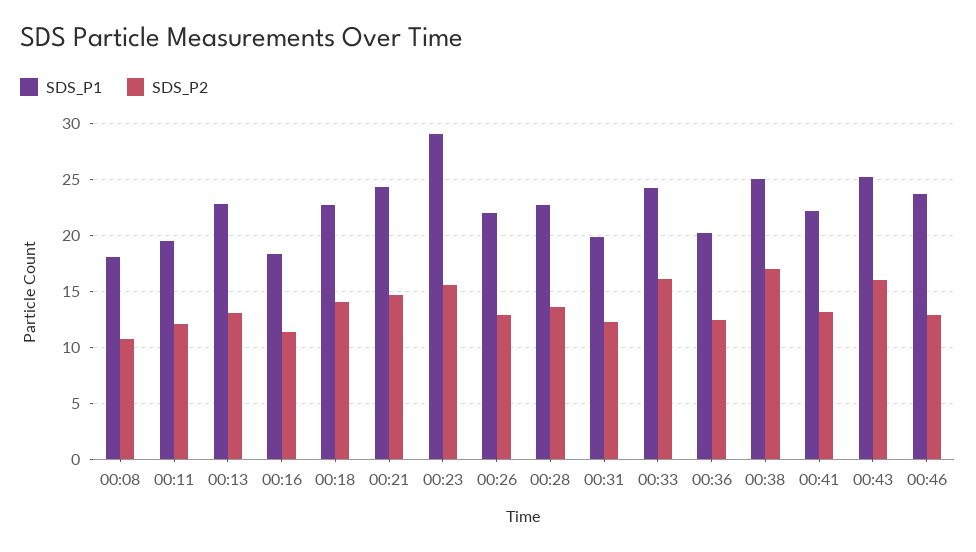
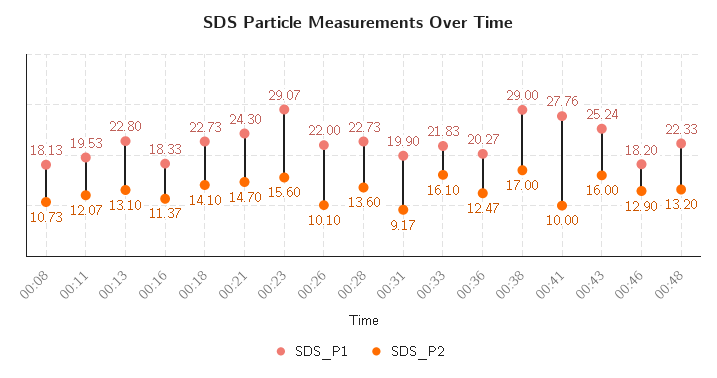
SDS_P2, 00:26: 13 -> 10.1
SDS_P2, 00:31: 12 -> 9.17
SDS_P1, 00:33: 24 -> 21.83
SDS_P1, 00:38: 25 -> 29
SDS_P1, 00:41: 22 -> 27.76
SDS_P2, 00:41: 13 -> 10
SDS_P1, 00:46: 24 -> 18.2
SDS_P1, 00:48: none -> 22.33
SDS_P2, 00:48: none -> 13.2

